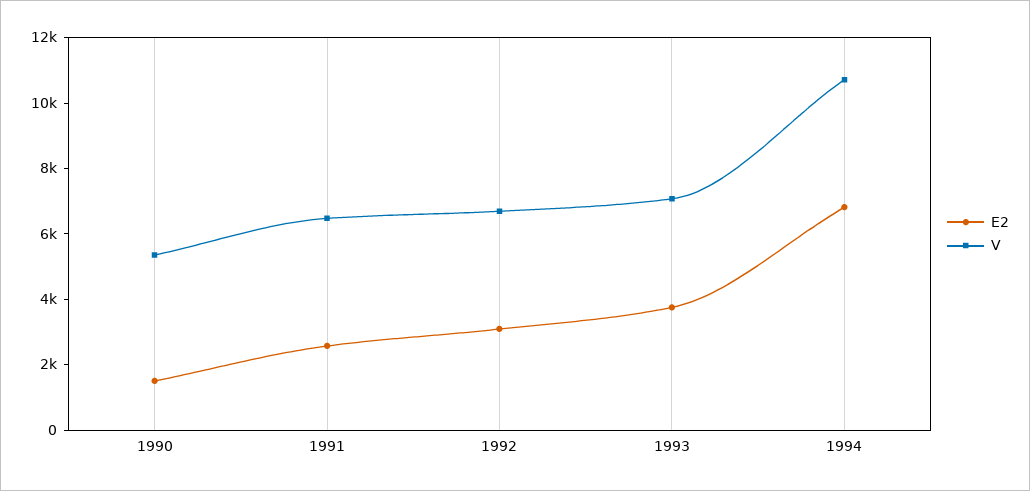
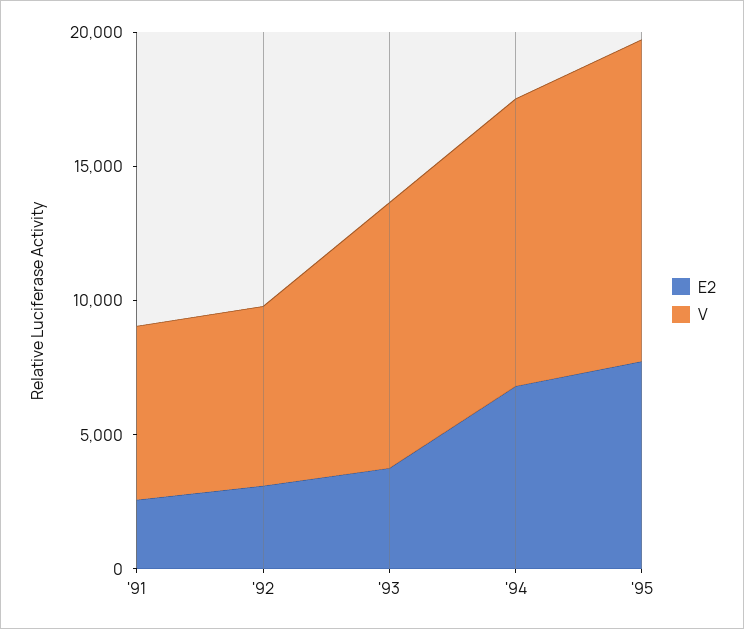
E2, 1990: 1500 -> none
V, 1990: 5500 -> none
V, 1993: 7000 -> 10000
E2, '95: none -> 8000
V, '95: none -> 12000

